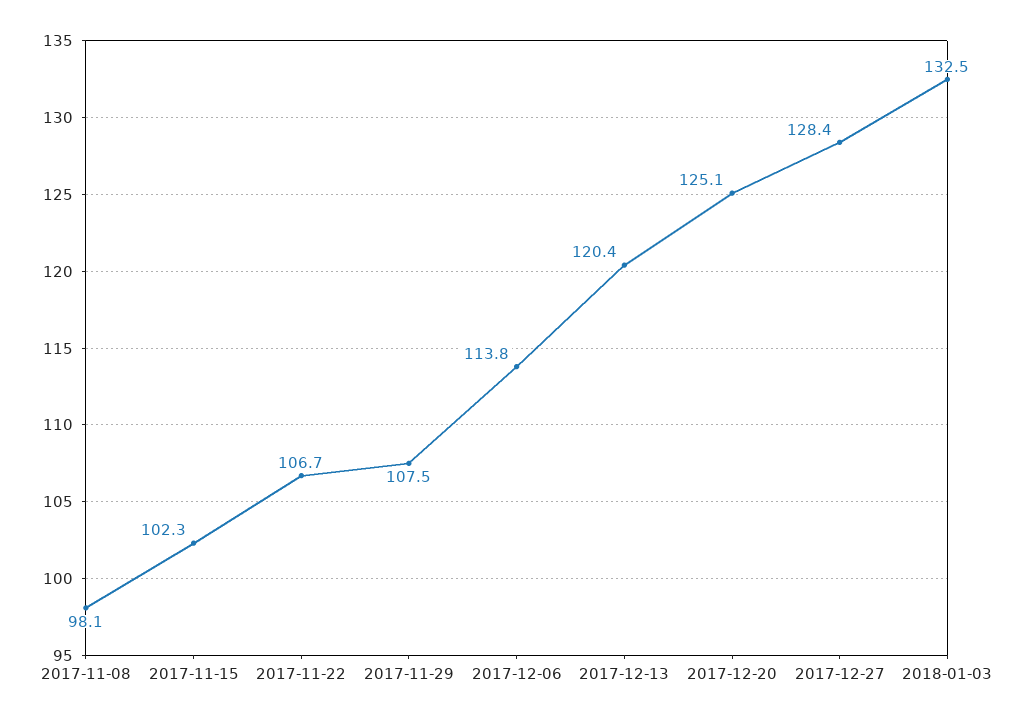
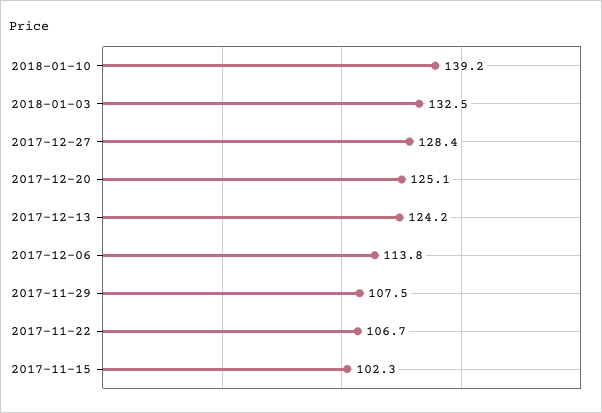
2017-11-08: 98.1 -> none
2017-12-13: 120.4 -> 124.2
2018-01-10: none -> 139.2

